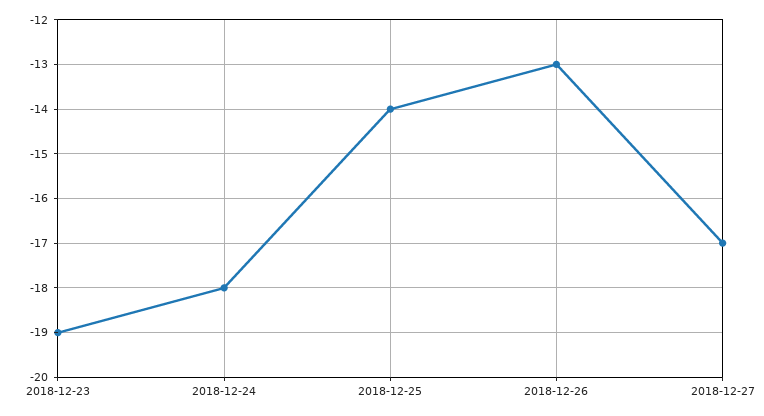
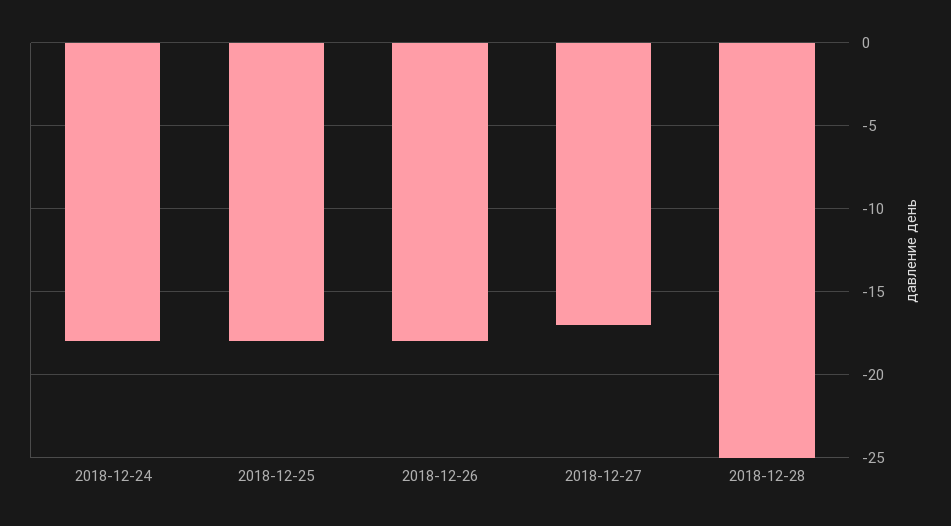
2018-12-23: -19 -> none
2018-12-25: -14 -> -18
2018-12-26: -13 -> -18
2018-12-28: none -> -25

